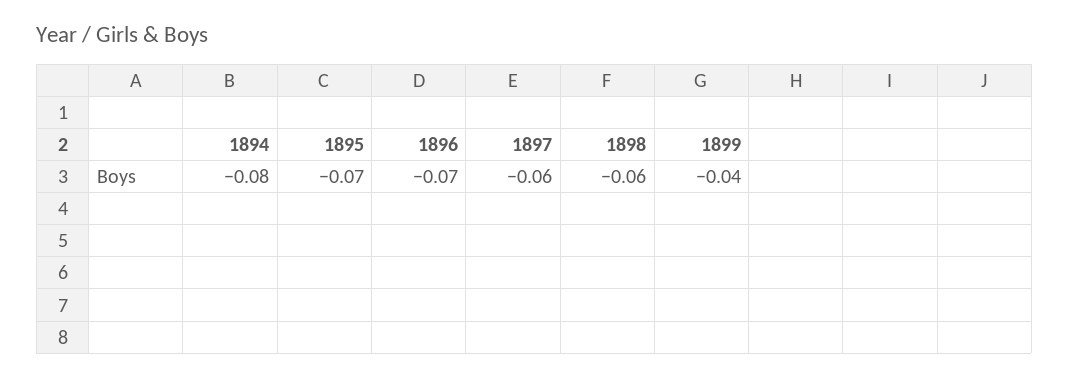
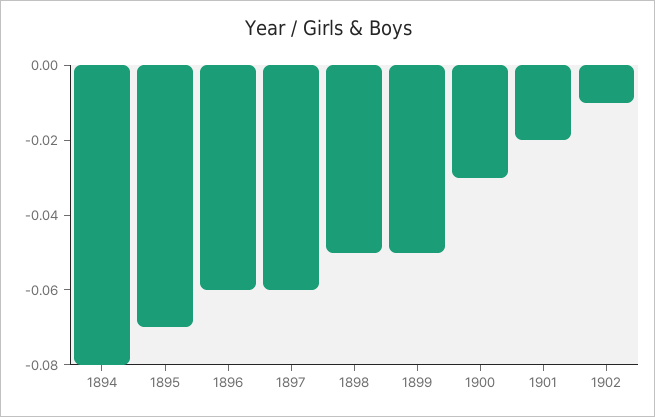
1896: -0.07 -> -0.06
1898: -0.06 -> -0.05
1899: -0.04 -> -0.05
1900: none -> -0.03
1901: none -> -0.02
1902: none -> -0.01

